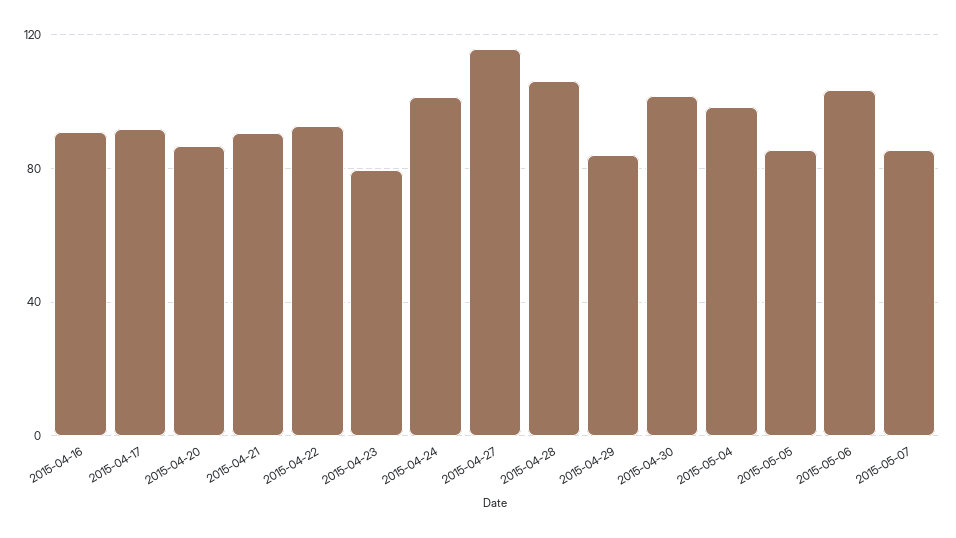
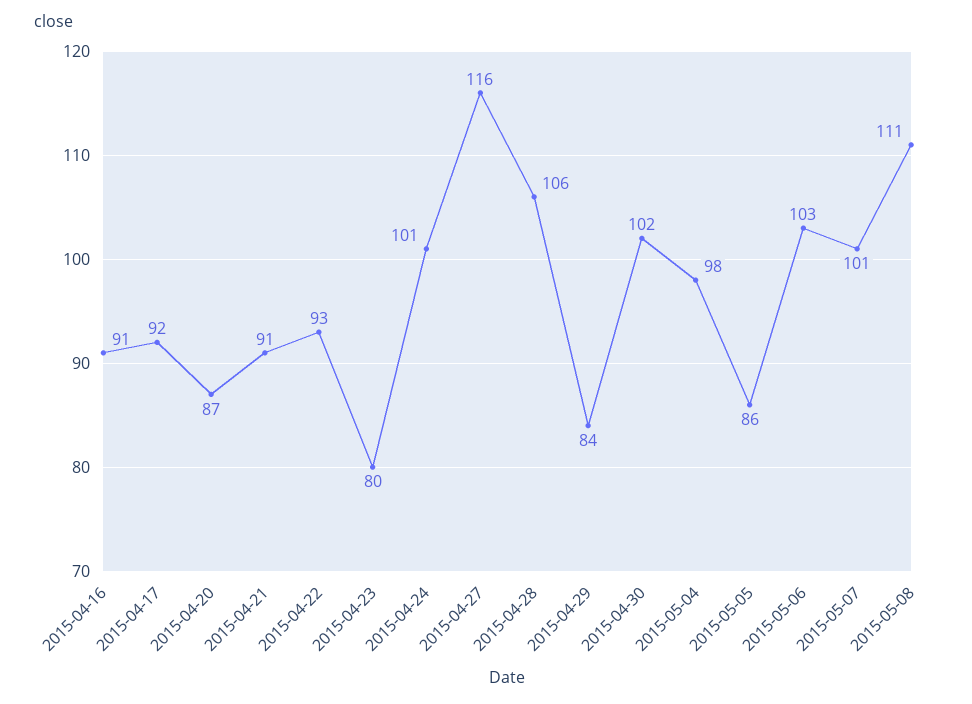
2015-05-07: 85 -> 101
2015-05-08: none -> 111

